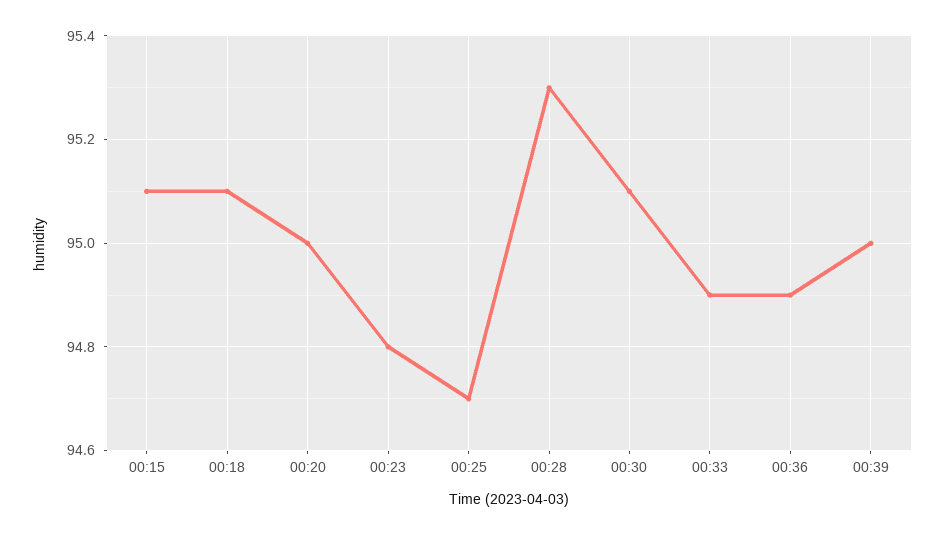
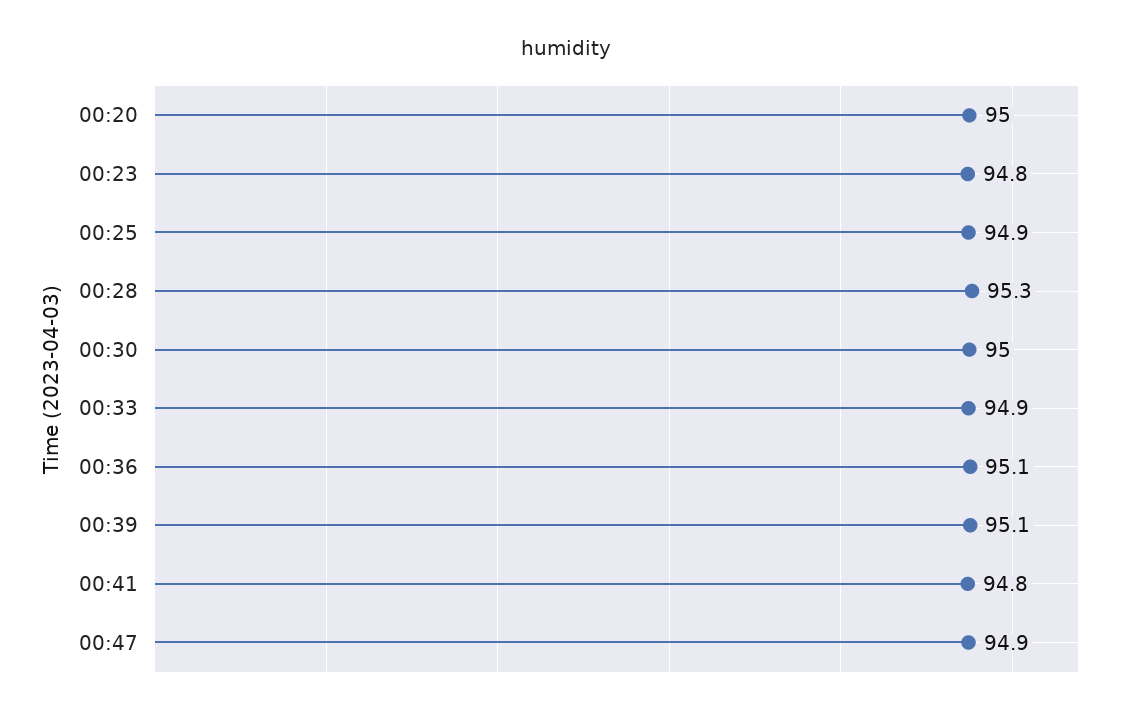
00:15: 95.1 -> none
00:18: 95.1 -> none
00:25: 94.7 -> 94.9
00:30: 95.1 -> 95
00:36: 94.9 -> 95.1
00:39: 95 -> 95.1
00:41: none -> 94.8
00:47: none -> 94.9

